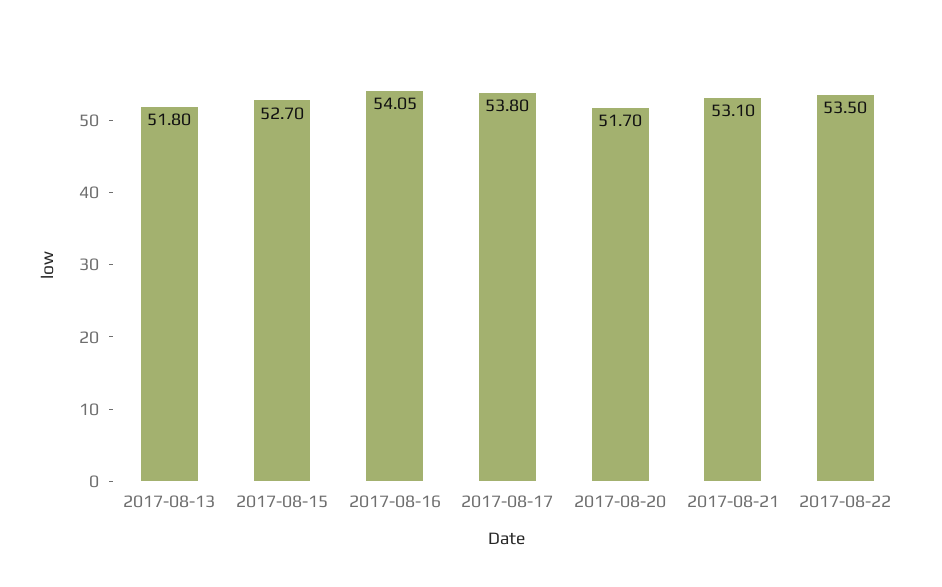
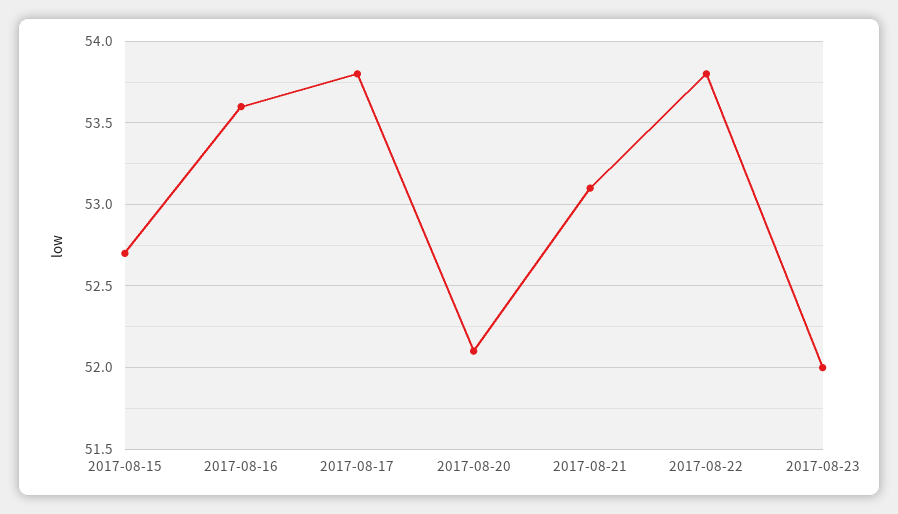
2017-08-13: 51.8 -> none
2017-08-16: 54.05 -> 53.6
2017-08-20: 51.7 -> 52.1
2017-08-22: 53.5 -> 53.8
2017-08-23: none -> 52

